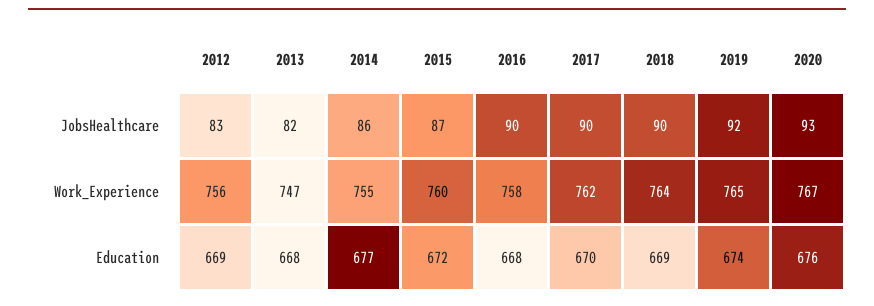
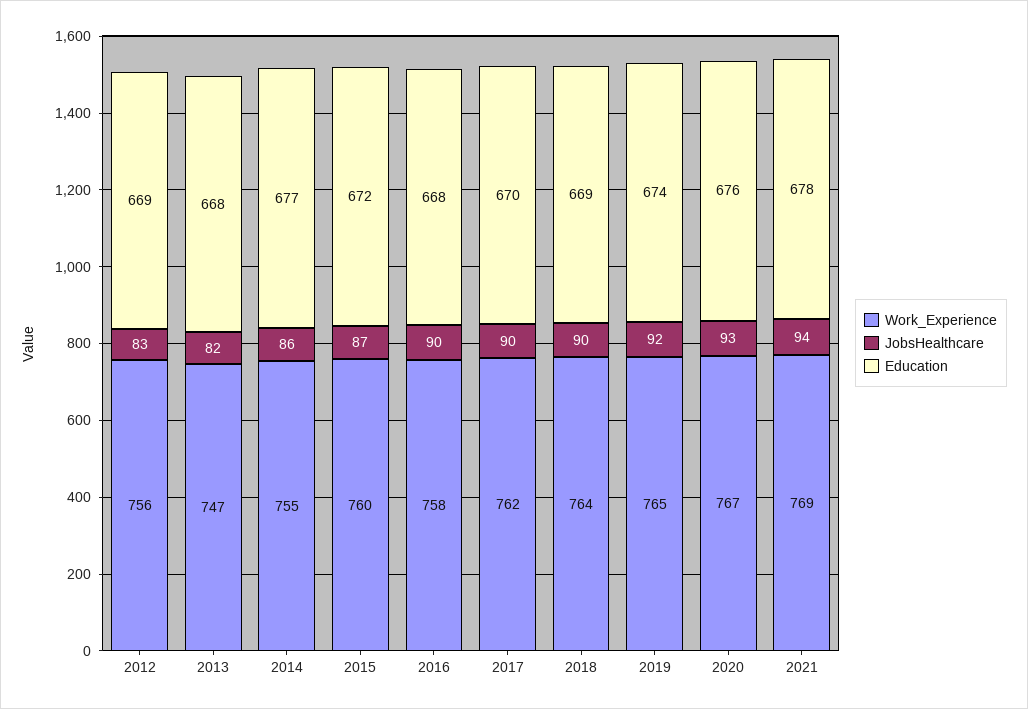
Work_Experience, 2021: none -> 769
JobsHealthcare, 2021: none -> 94
Education, 2021: none -> 678

